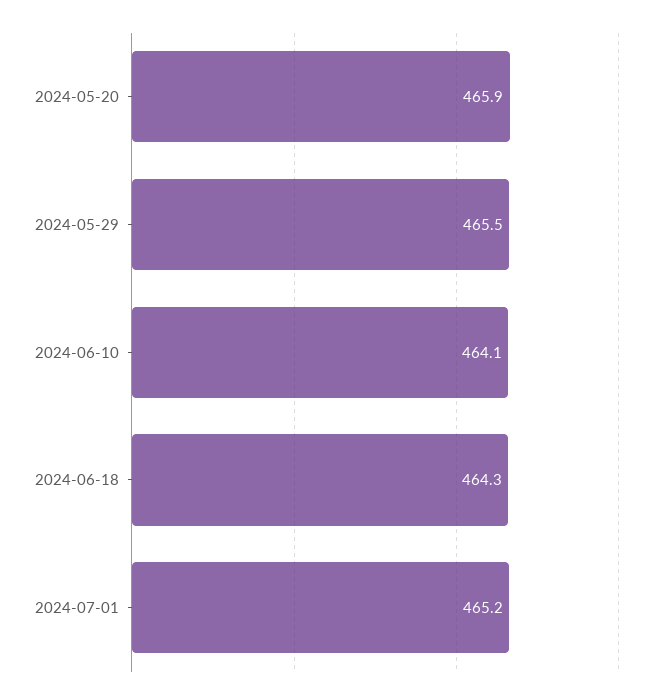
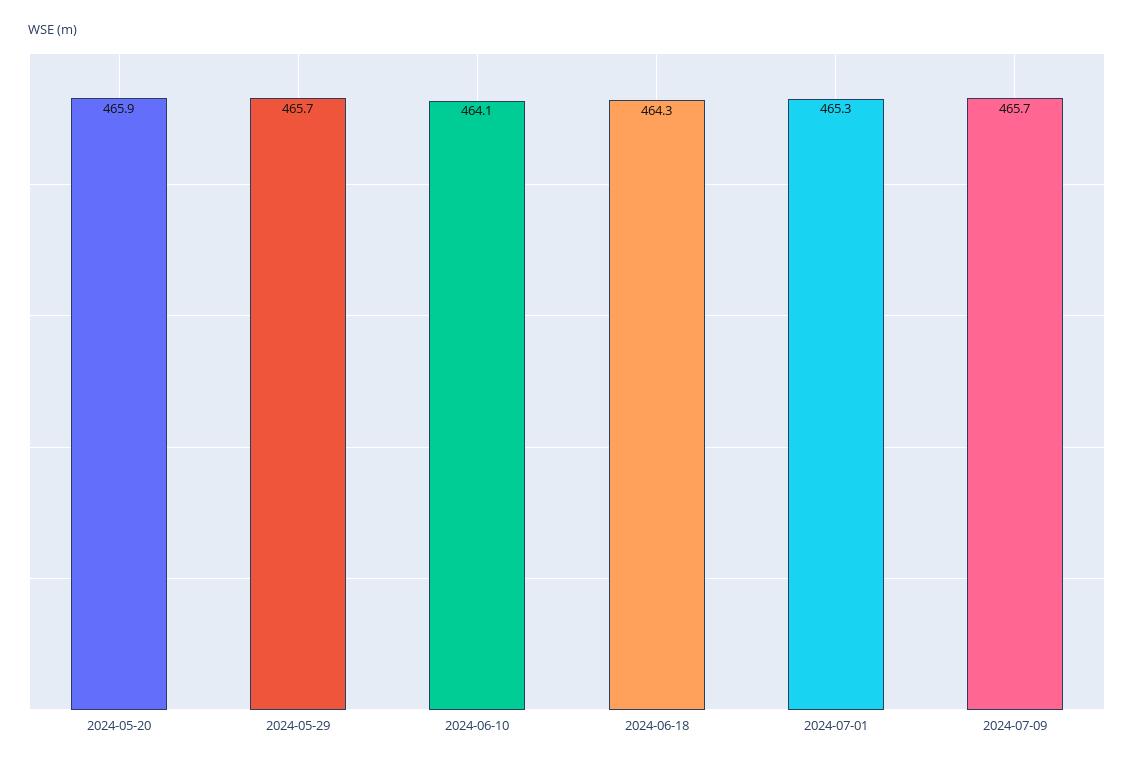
2024-05-29: 465.5 -> 465.7
2024-07-01: 465.2 -> 465.3
2024-07-09: none -> 465.7

